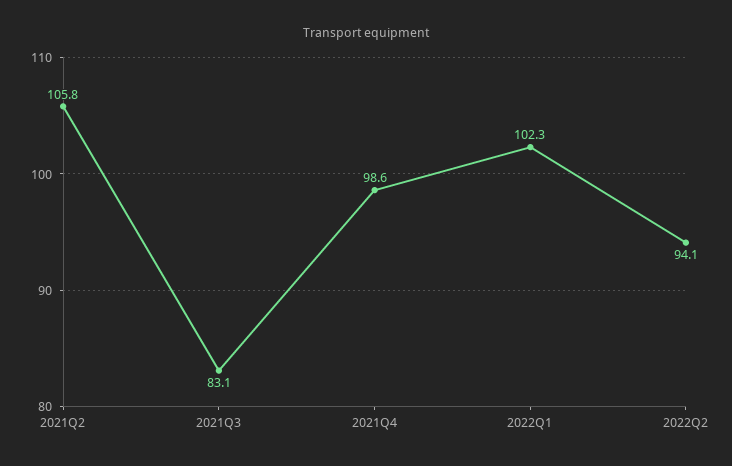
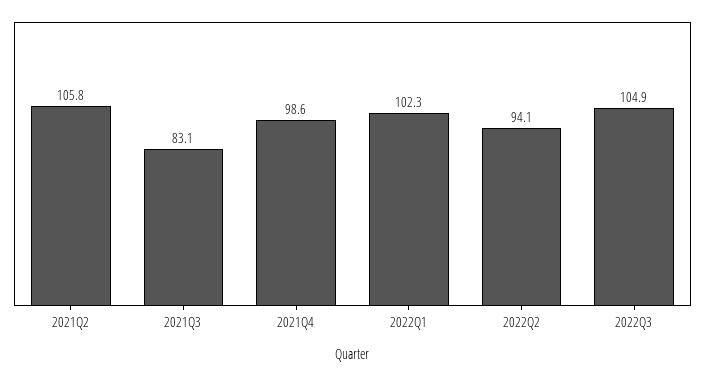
2022Q3: none -> 104.9

